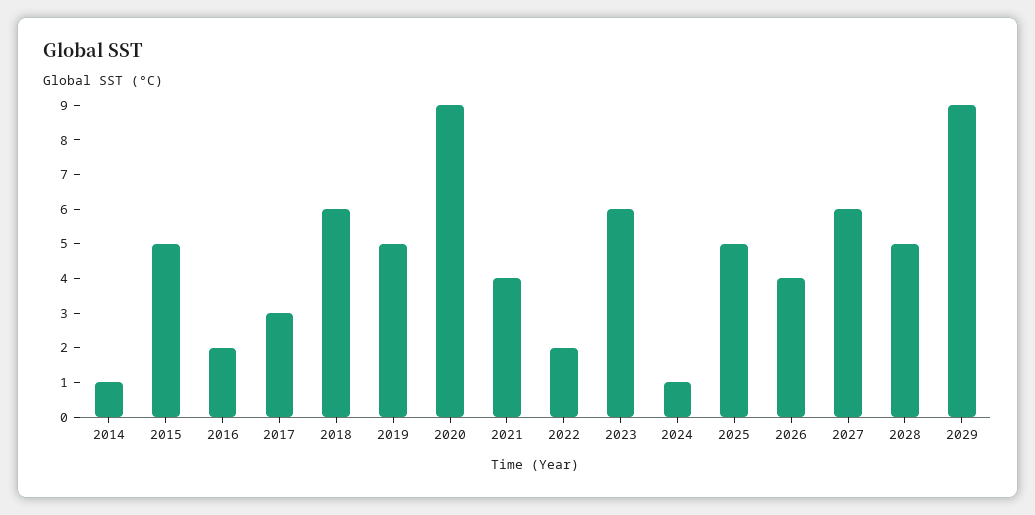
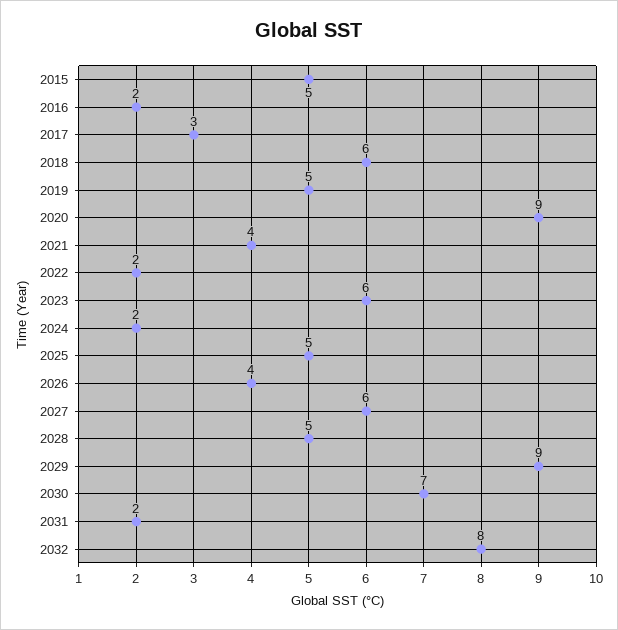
2014: 1 -> none
2024: 1 -> 2
2030: none -> 7
2031: none -> 2
2032: none -> 8

